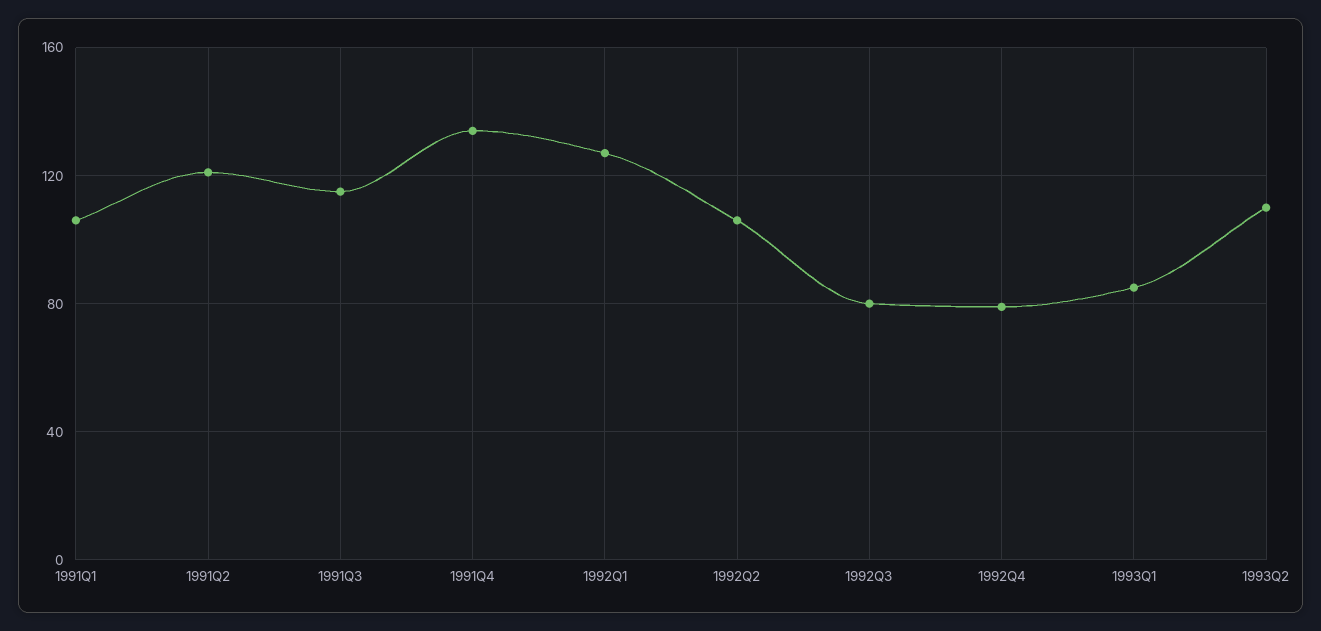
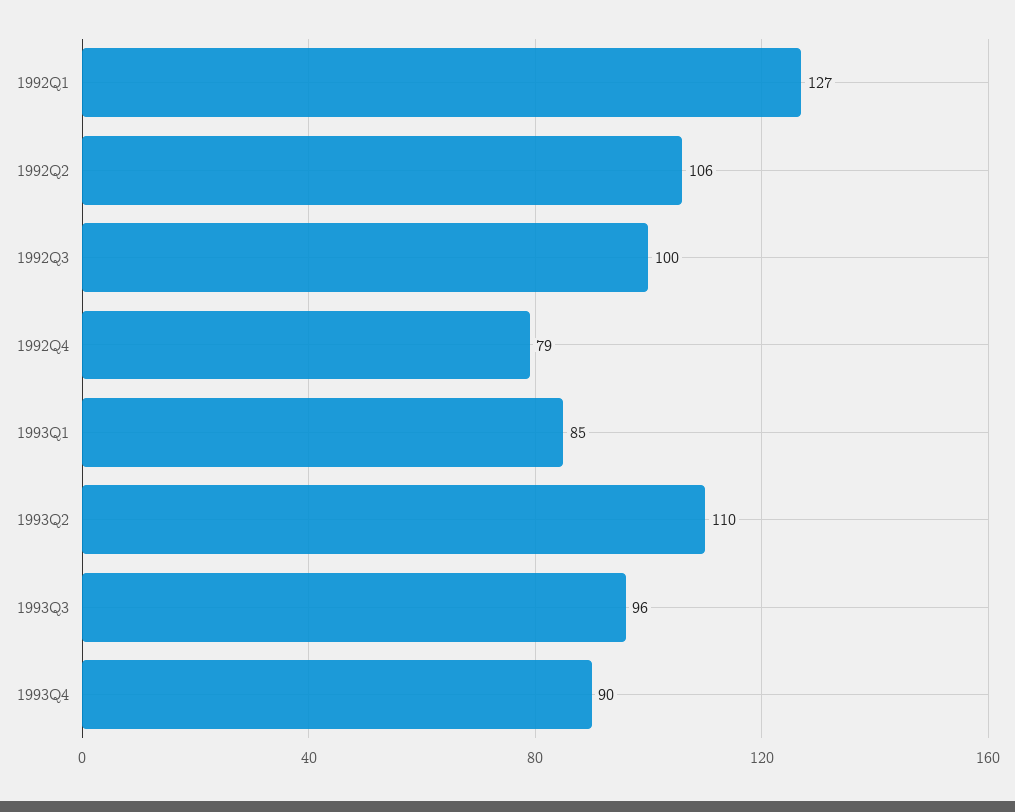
1991Q1: 105 -> none
1991Q2: 120 -> none
1991Q3: 115 -> none
1991Q4: 135 -> none
1992Q3: 80 -> 100
1993Q3: none -> 96
1993Q4: none -> 90

